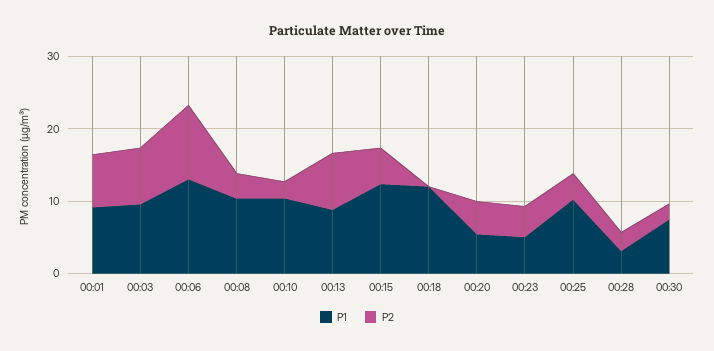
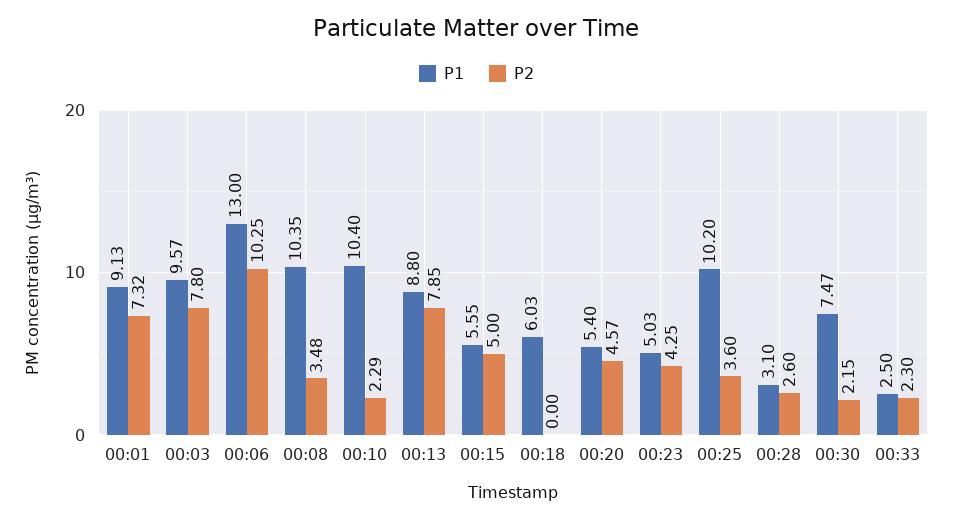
P1, 00:15: 12 -> 5.55
P1, 00:18: 12 -> 6.03
P1, 00:33: none -> 2.5
P2, 00:33: none -> 2.3

